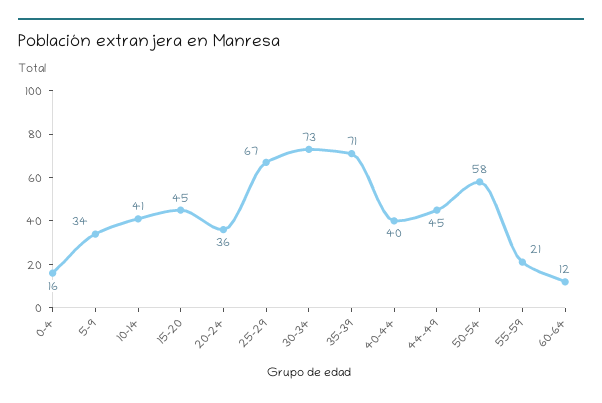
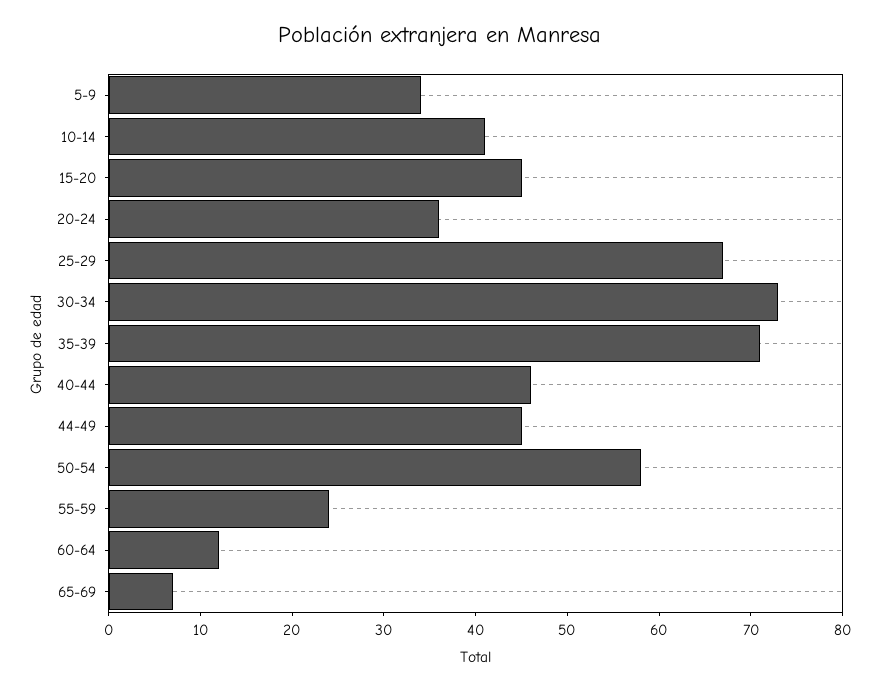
0-4: 16 -> none
40-44: 40 -> 46
55-59: 21 -> 24
65-69: none -> 7

